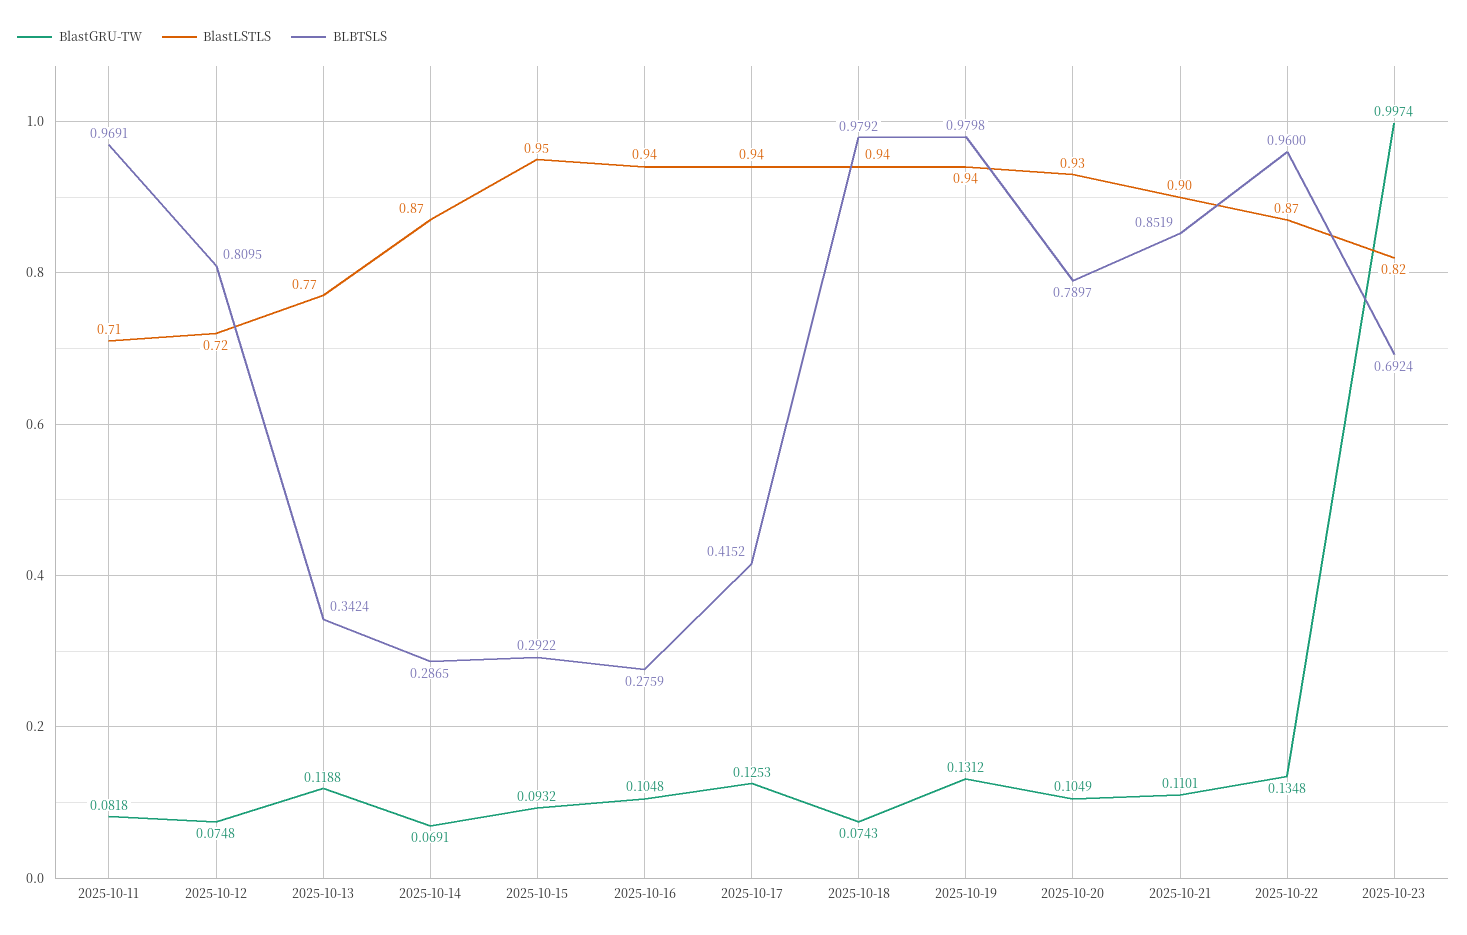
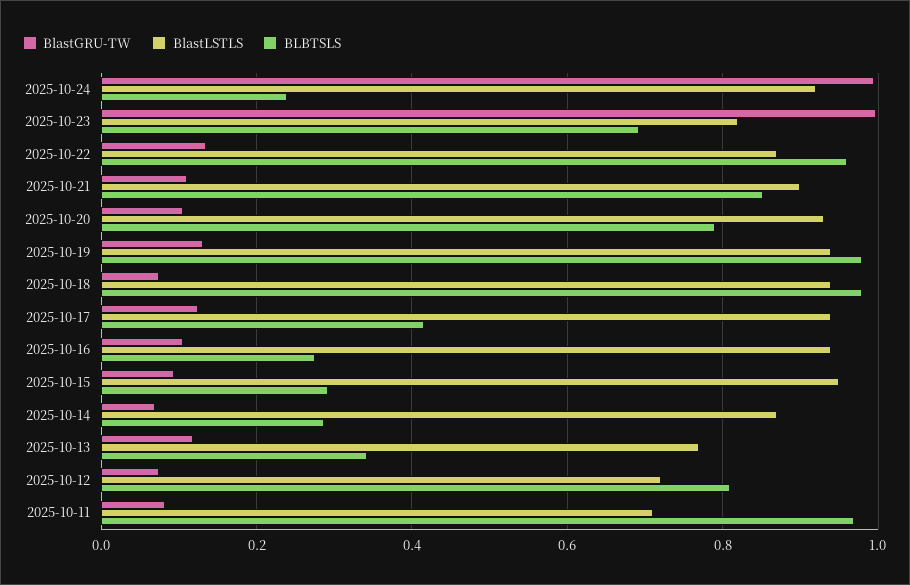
BlastGRU-TW, 2025-10-24: none -> 1
BlastLSTLS, 2025-10-24: none -> 0.92
BLBTSLS, 2025-10-24: none -> 0.24

